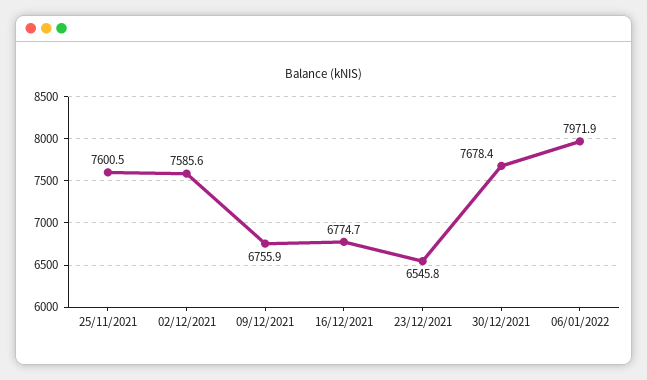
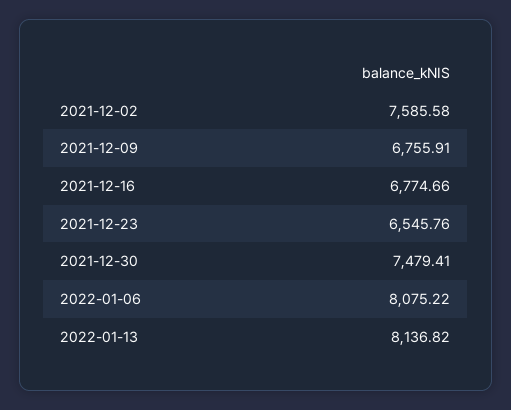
25/11/2021: 7600.5 -> none
30/12/2021: 7678.4 -> 7479.41
06/01/2022: 7971.9 -> 8075.22
2022-01-13: none -> 8136.82

